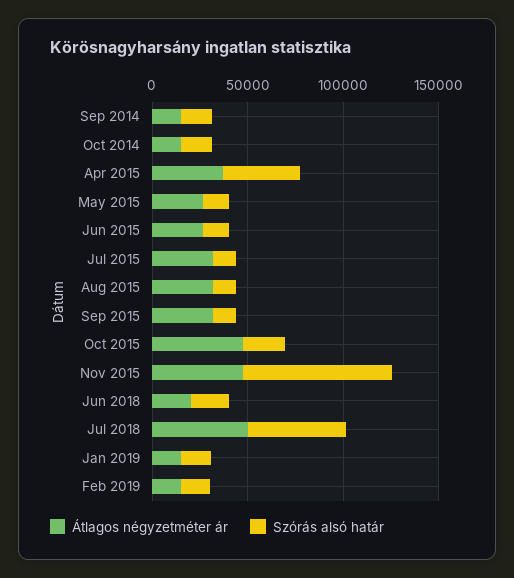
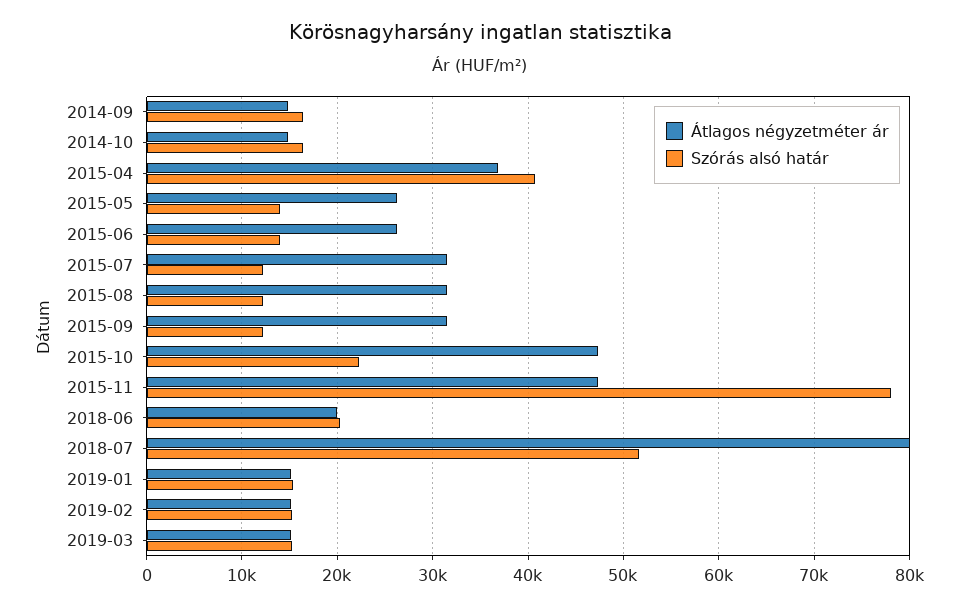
Átlagos négyzetméter ár, Jul 2018: 50000 -> 80000
Átlagos négyzetméter ár, 2019-03: none -> 15000
Szórás alsó határ, 2019-03: none -> 15000

